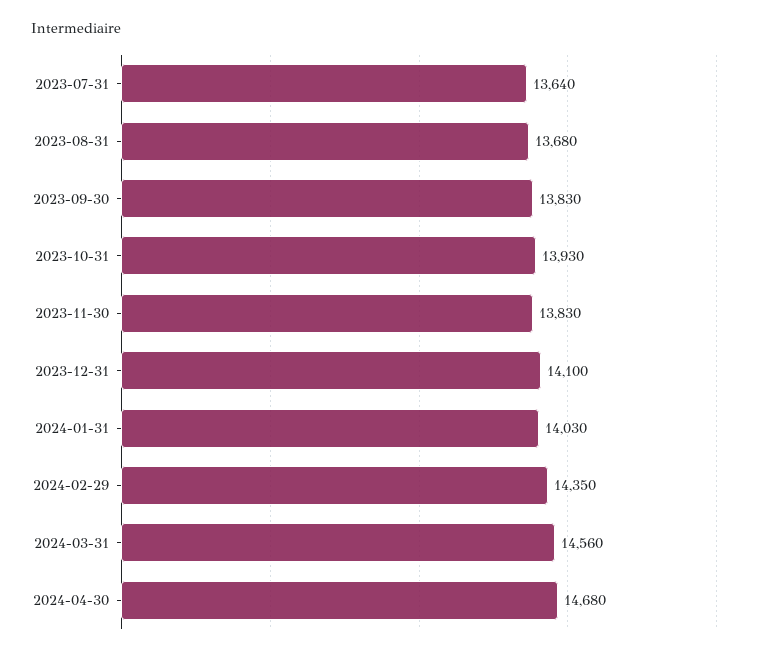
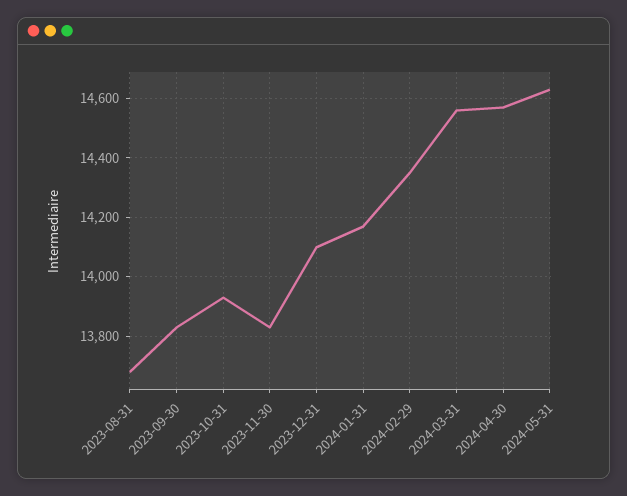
2023-07-31: 13640 -> none
2024-01-31: 14030 -> 14175
2024-04-30: 14680 -> 14575
2024-05-31: none -> 14625

